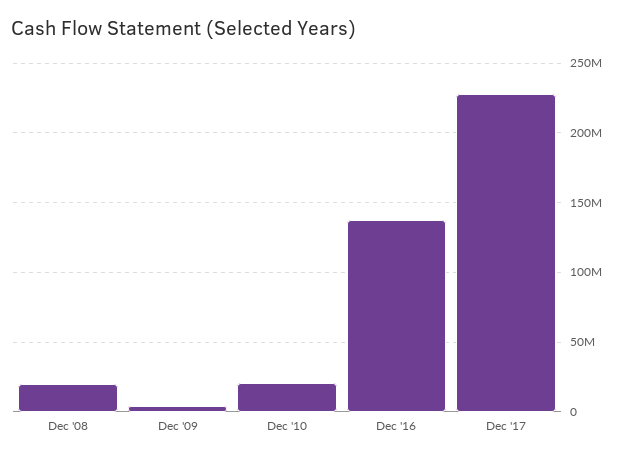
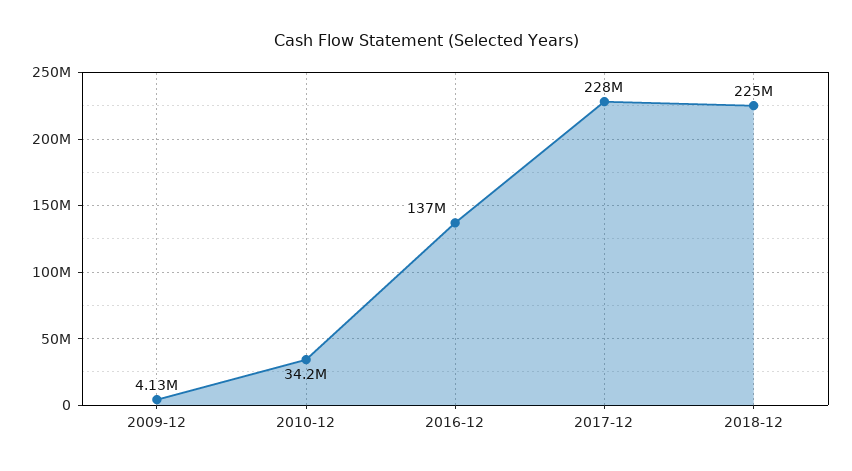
Dec '08: 20000000 -> none
Dec '10: 20000000 -> 34200000
2018-12: none -> 225000000

